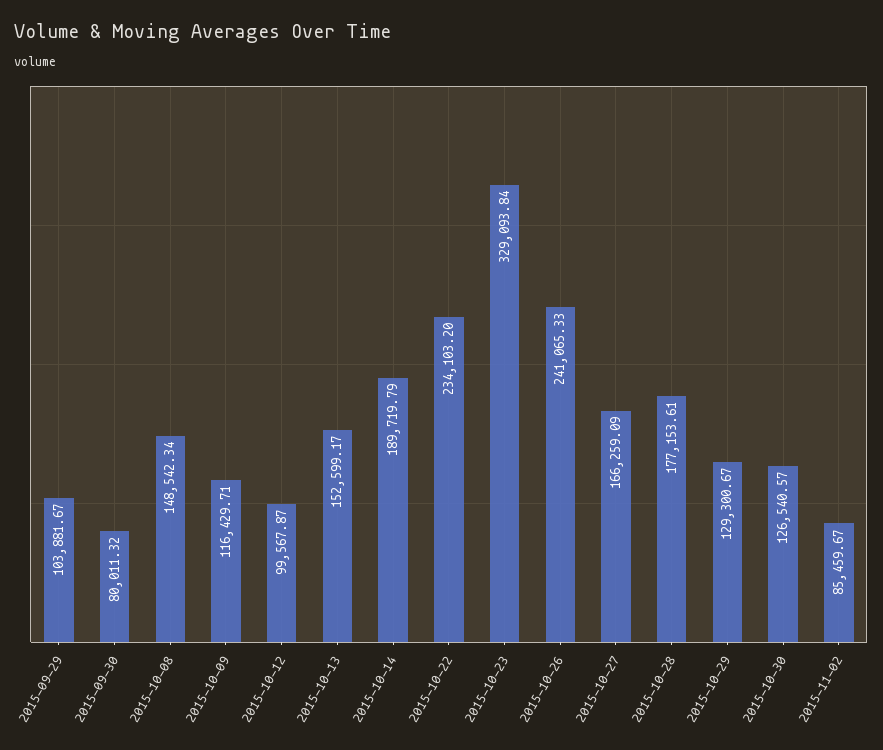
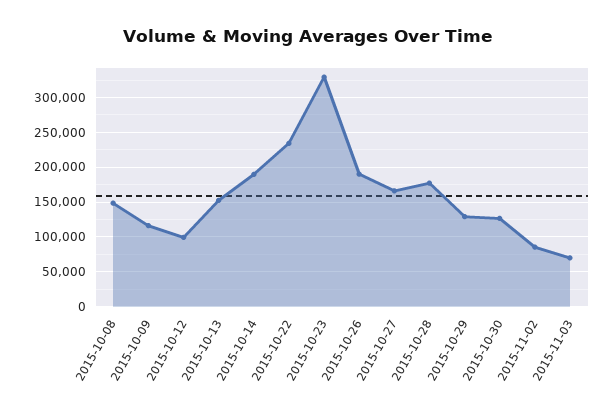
2015-09-29: 103881.67 -> none
2015-09-30: 80011.32 -> none
2015-10-26: 241065.33 -> 190000
2015-11-03: none -> 70000

